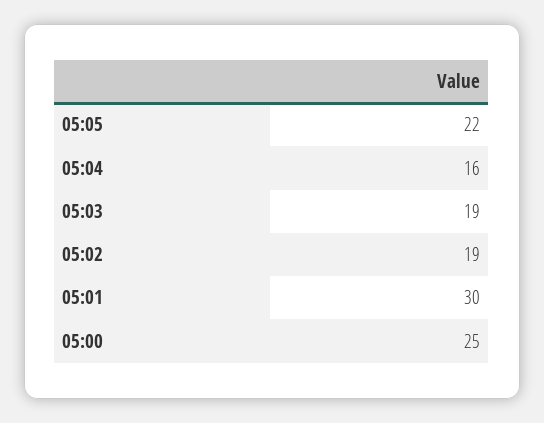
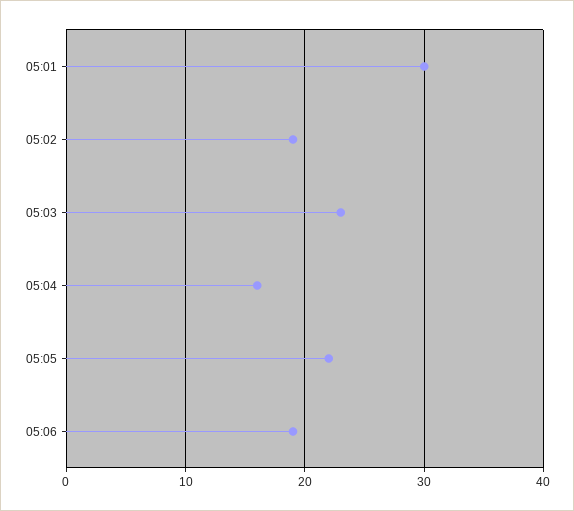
05:03: 19 -> 23
05:00: 25 -> none
05:06: none -> 19

